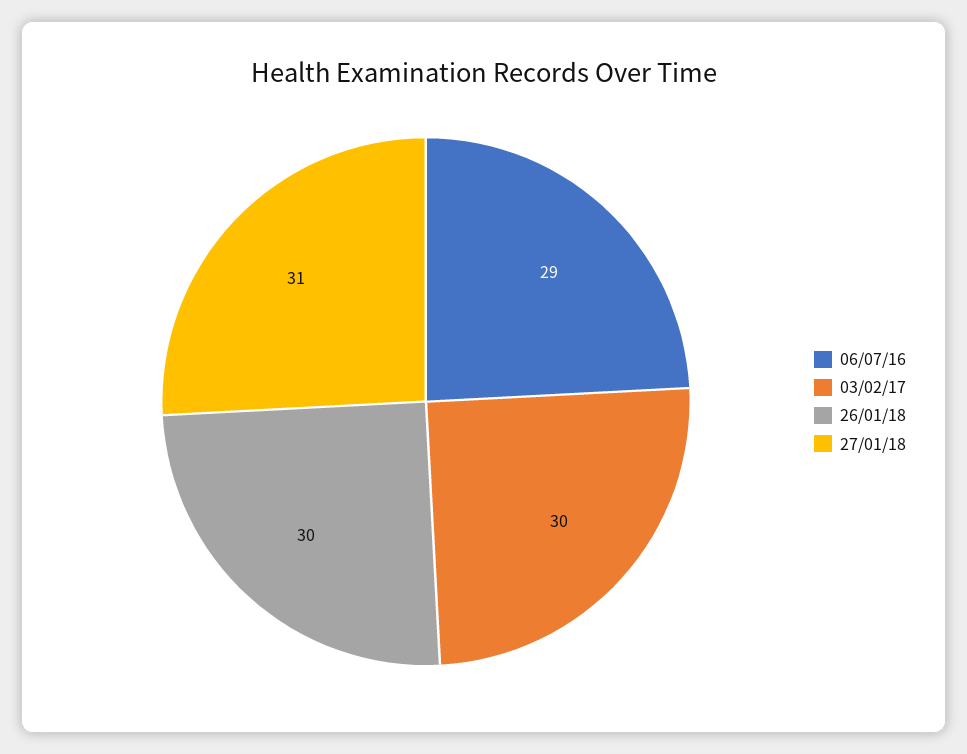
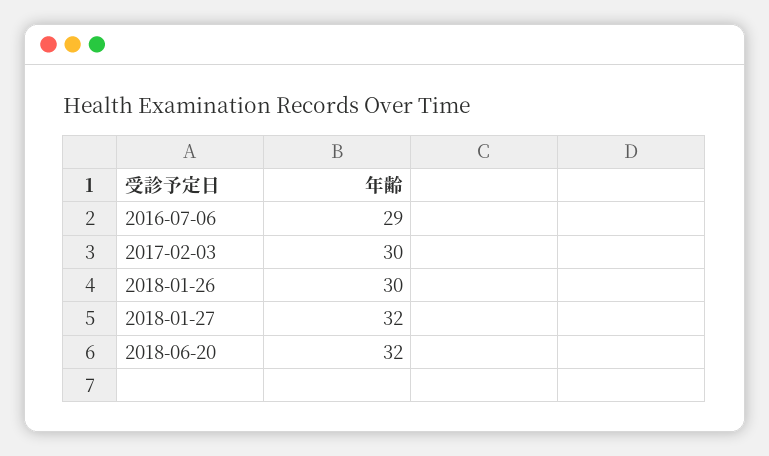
27/01/18: 31 -> 32
2018-06-20: none -> 32

